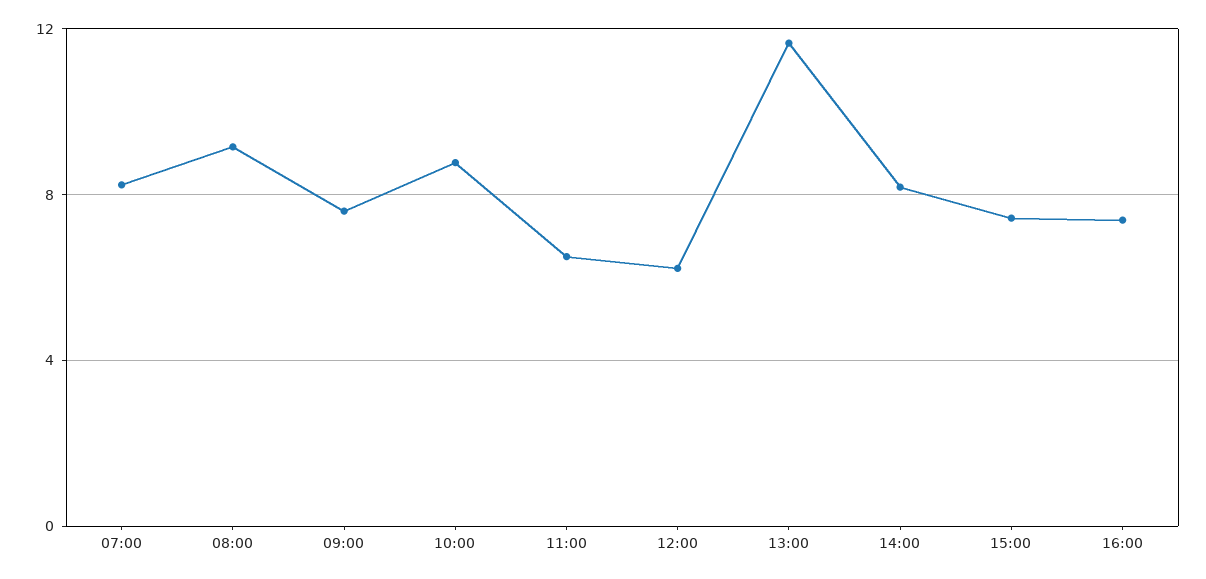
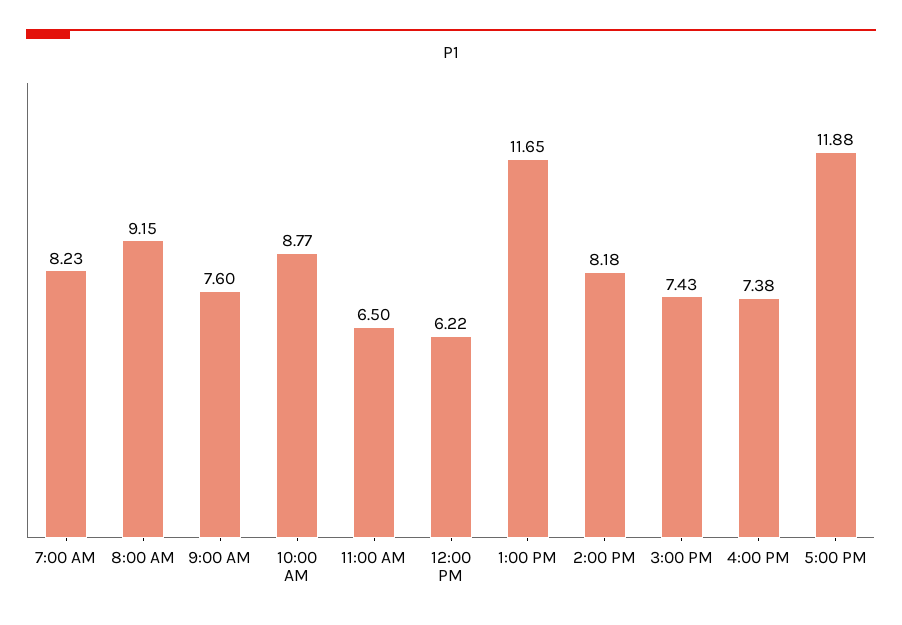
5:00 PM: none -> 11.88

